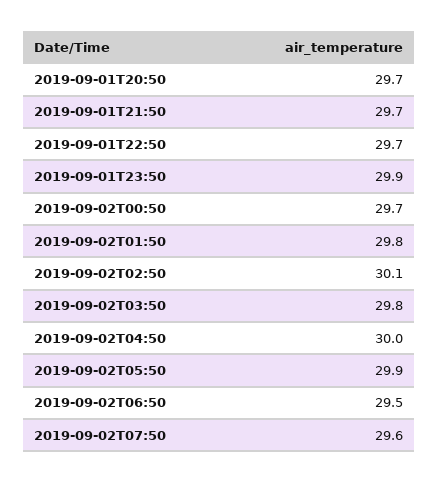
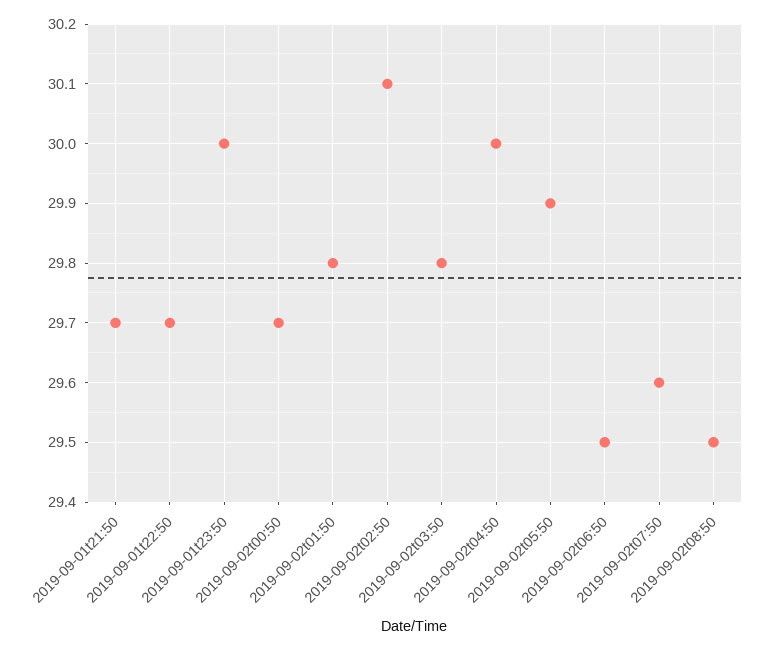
2019-09-01T20:50: 29.7 -> none
2019-09-01T23:50: 29.9 -> 30
2019-09-02t08:50: none -> 29.5

